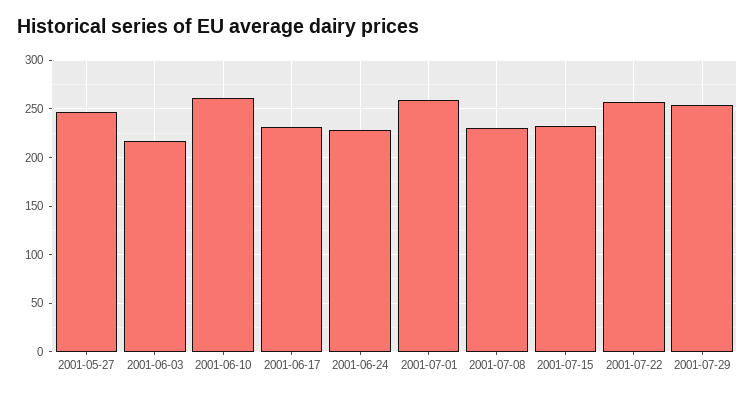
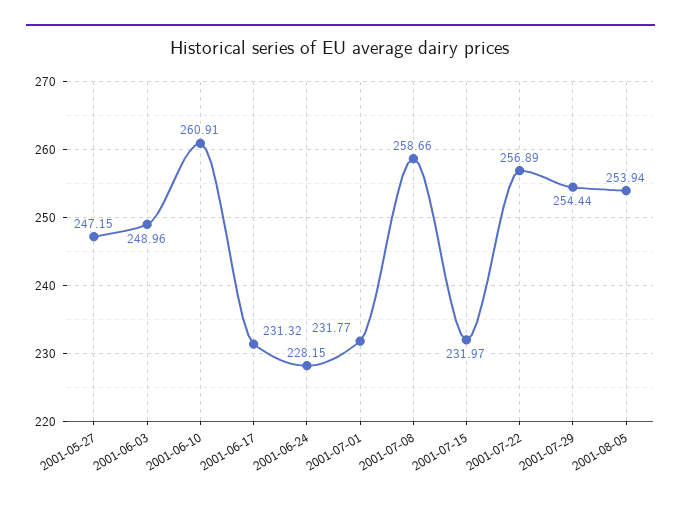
2001-06-03: 220 -> 248.96
2001-07-01: 260 -> 231.77
2001-07-08: 230 -> 258.66
2001-08-05: none -> 253.94

